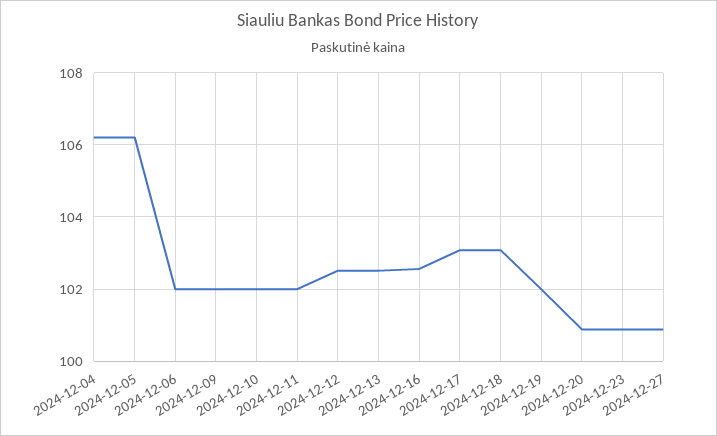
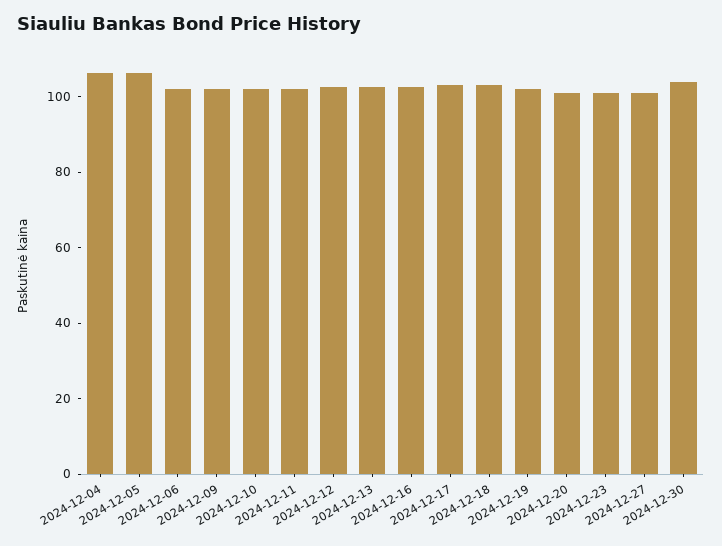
2024-12-30: none -> 105

